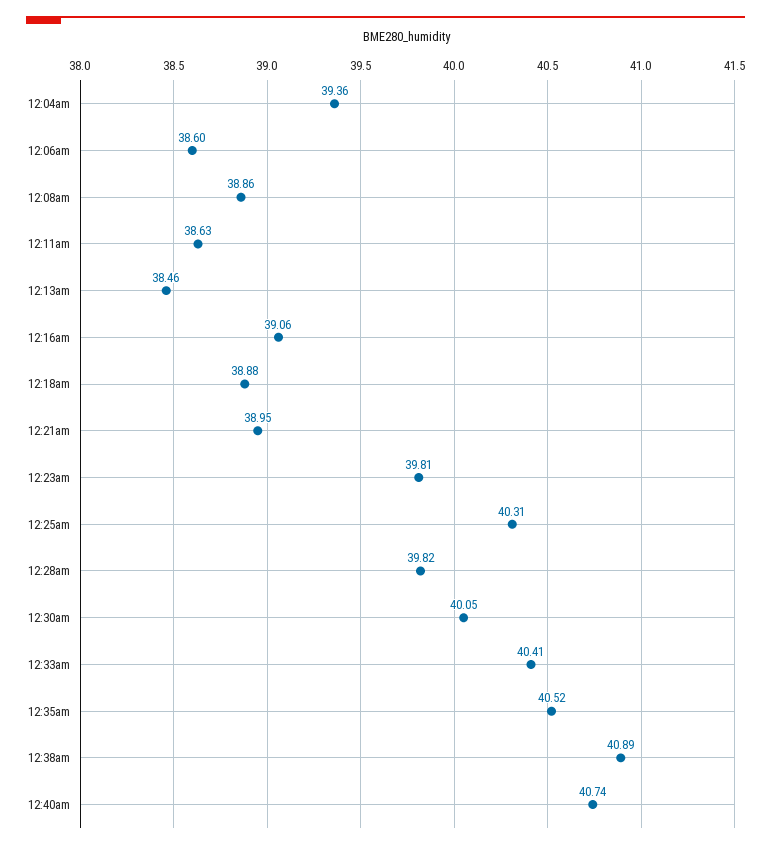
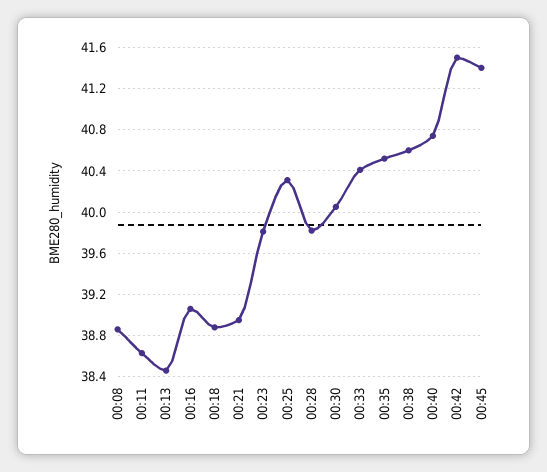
12:04am: 39.36 -> none
12:06am: 38.6 -> none
12:38am: 40.89 -> 40.6
00:42: none -> 41.5
00:45: none -> 41.4

